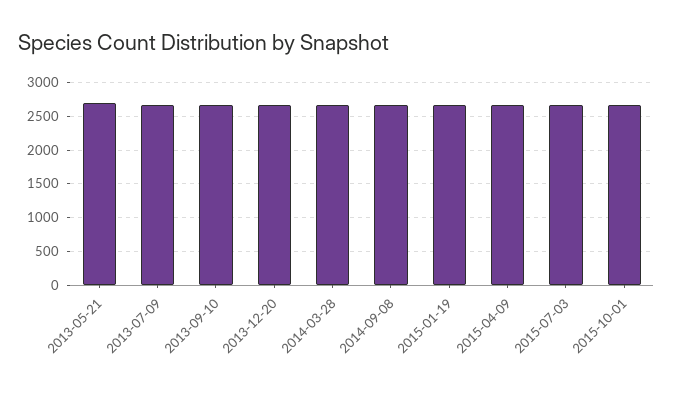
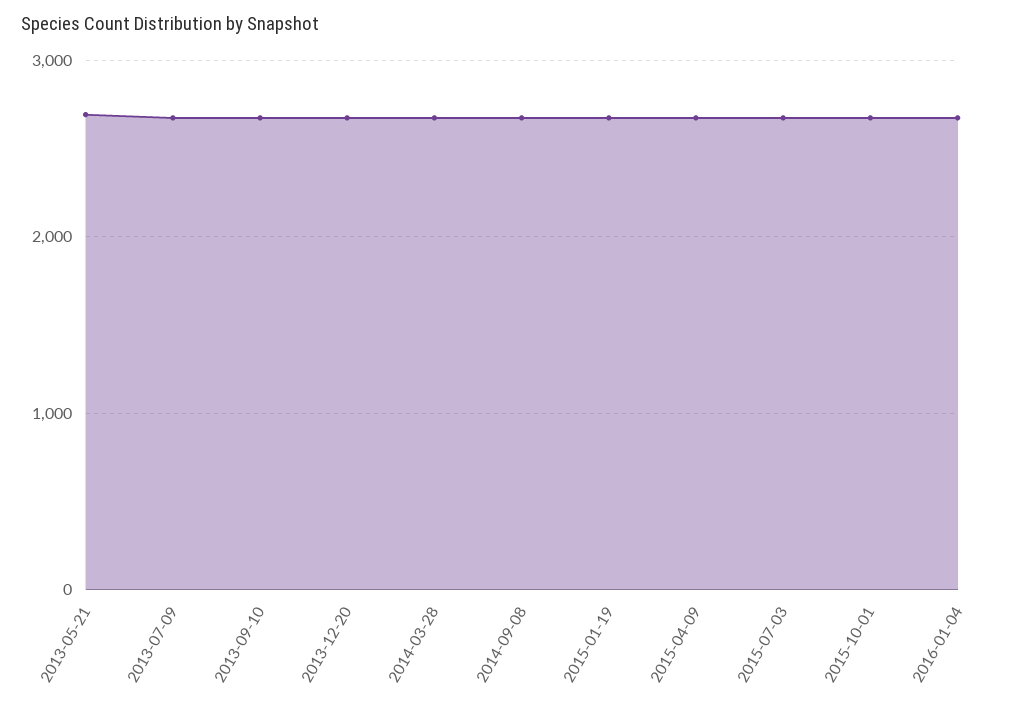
2016-01-04: none -> 2700

